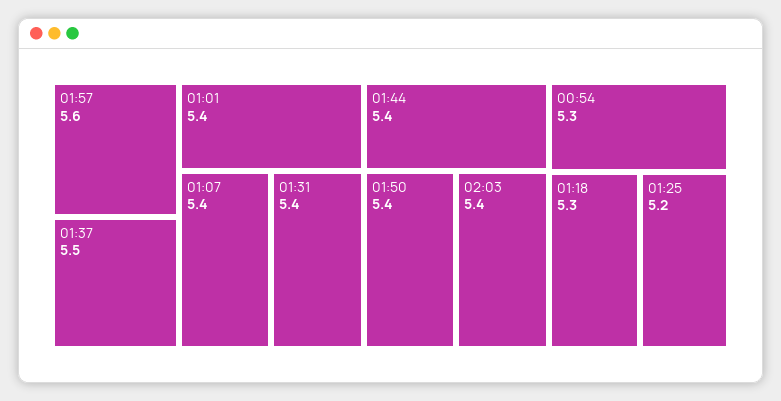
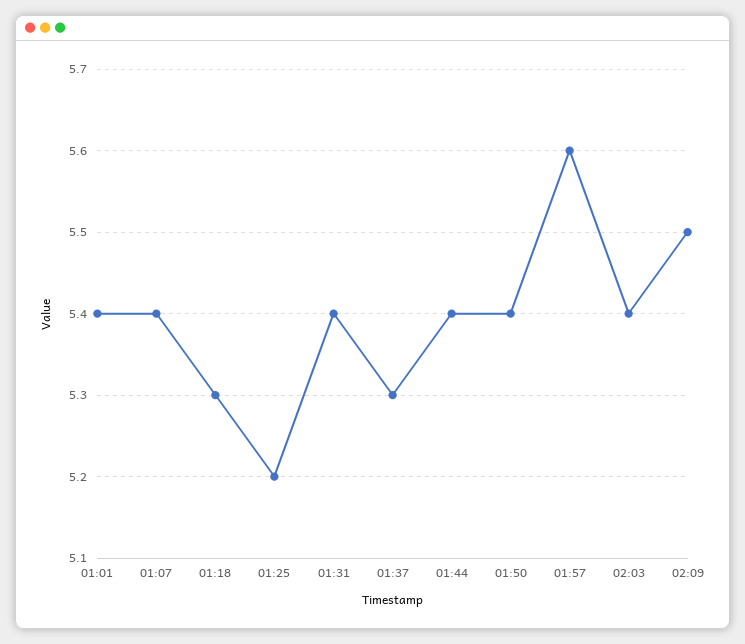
01:37: 5.5 -> 5.3
00:54: 5.3 -> none
02:09: none -> 5.5

